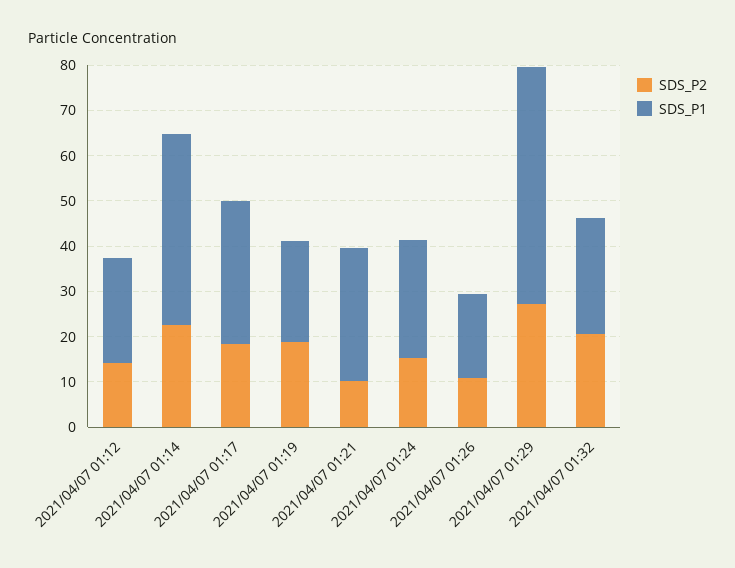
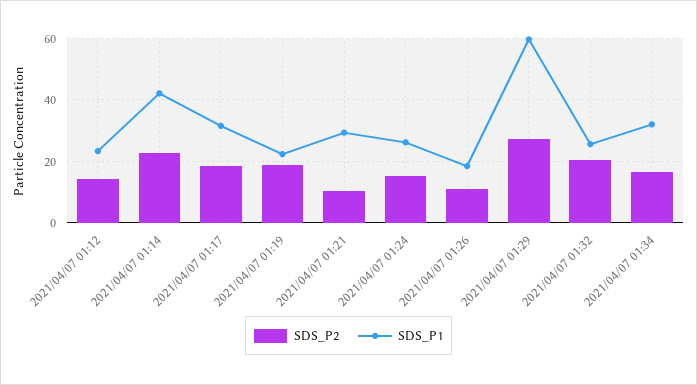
SDS_P1, 2021/04/07 01:29: 52 -> 60
SDS_P2, 2021/04/07 01:34: none -> 16
SDS_P1, 2021/04/07 01:34: none -> 32

